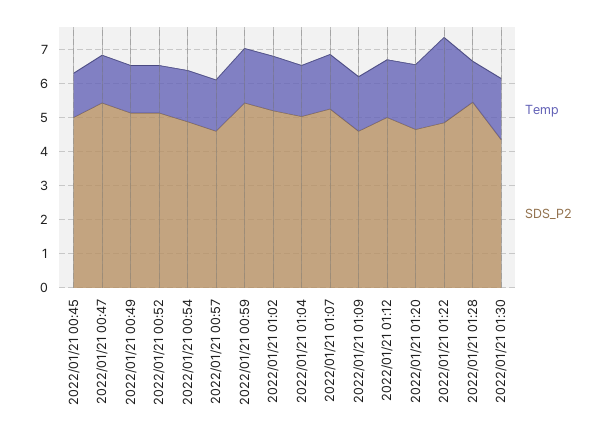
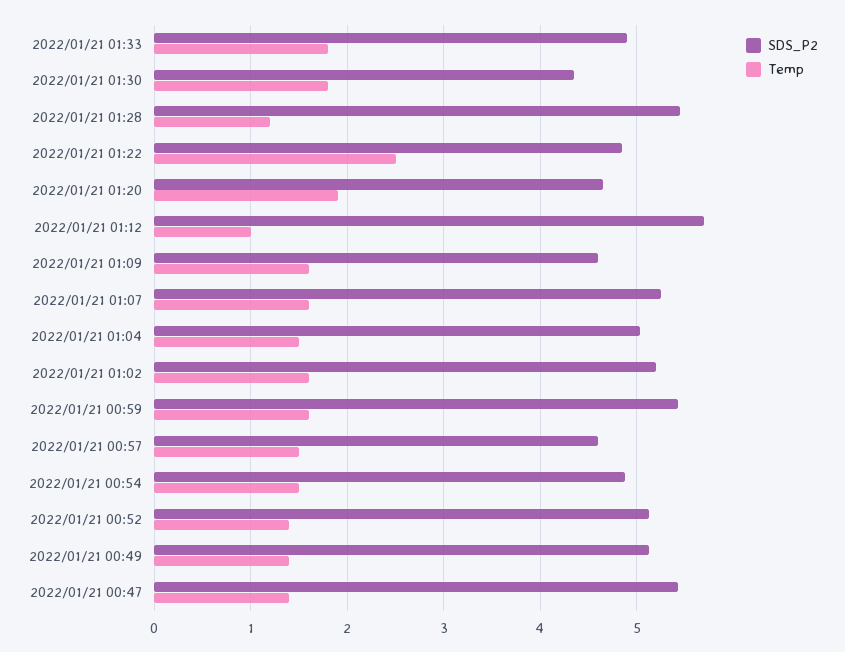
Temp, 2022/01/21 00:45: 1.25 -> none
SDS_P2, 2022/01/21 00:45: 5 -> none
Temp, 2022/01/21 01:12: 1.75 -> 1
SDS_P2, 2022/01/21 01:12: 5 -> 5.7
SDS_P2, 2022/01/21 01:33: none -> 4.9
Temp, 2022/01/21 01:33: none -> 1.8

